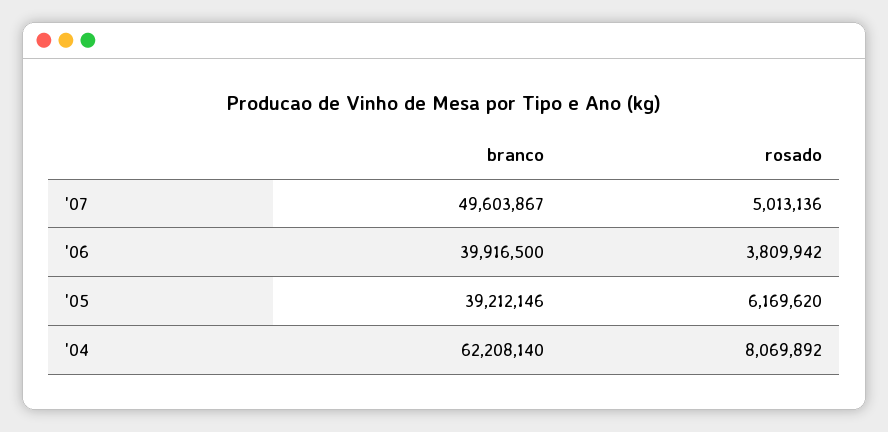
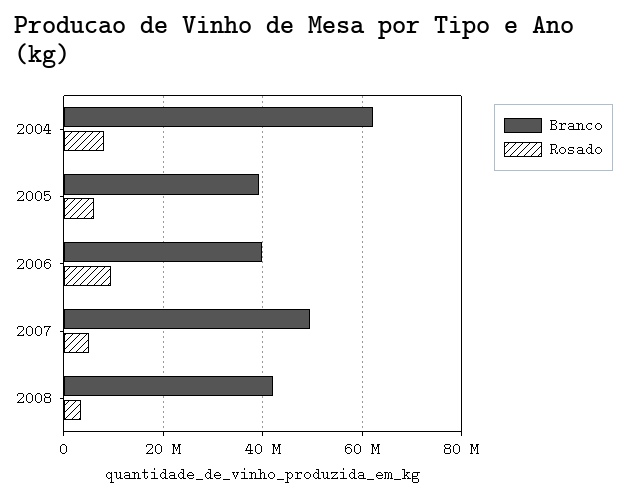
rosado, '06: 3809942 -> 10000000
branco, 2008: none -> 42000000
rosado, 2008: none -> 4000000

